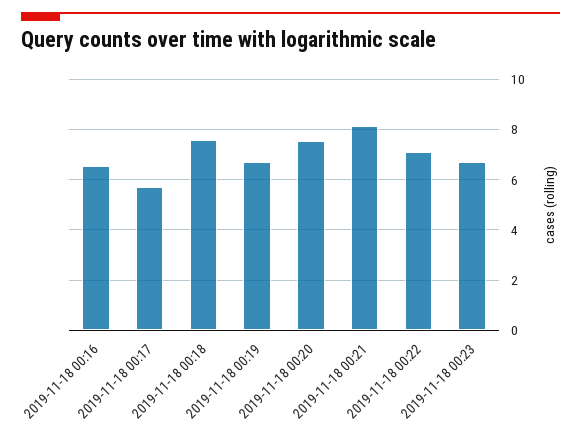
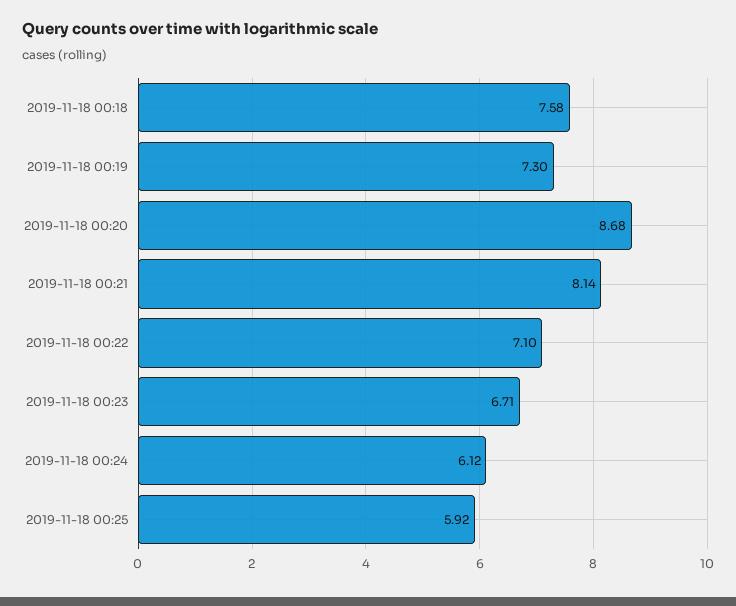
2019-11-18 00:16: 6.5 -> none
2019-11-18 00:17: 5.75 -> none
2019-11-18 00:19: 6.75 -> 7.3
2019-11-18 00:20: 7.5 -> 8.68
2019-11-18 00:24: none -> 6.12
2019-11-18 00:25: none -> 5.92

